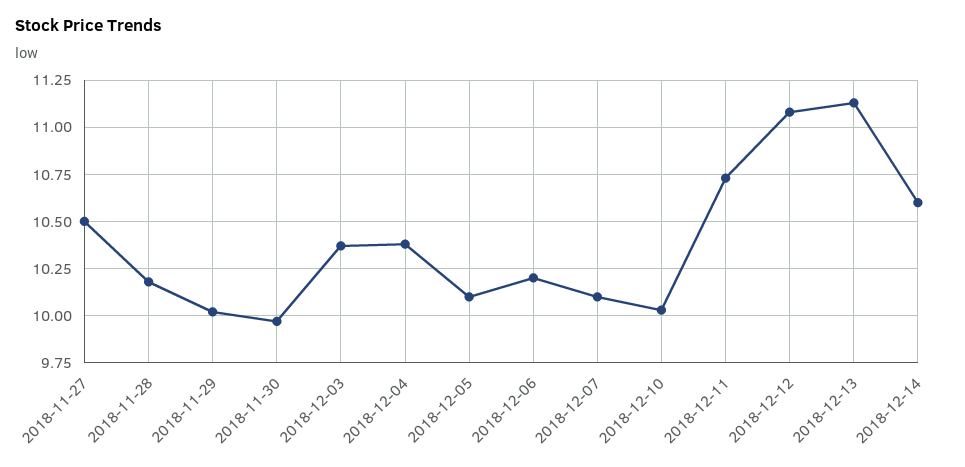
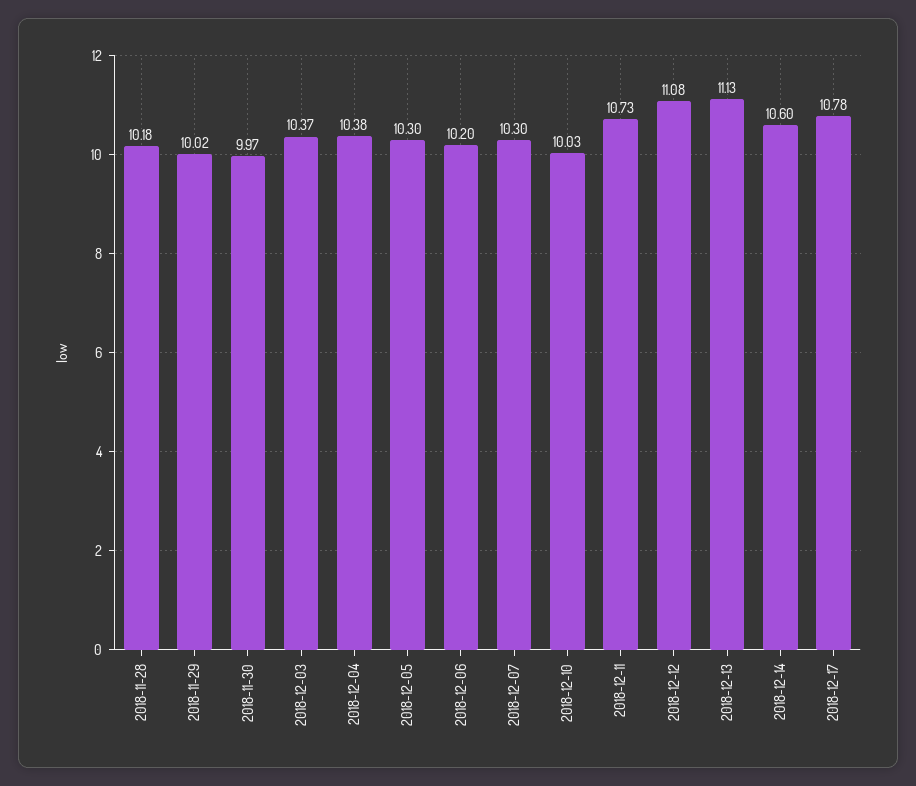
2018-11-27: 10.5 -> none
2018-12-05: 10.1 -> 10.3
2018-12-07: 10.1 -> 10.3
2018-12-17: none -> 10.78

